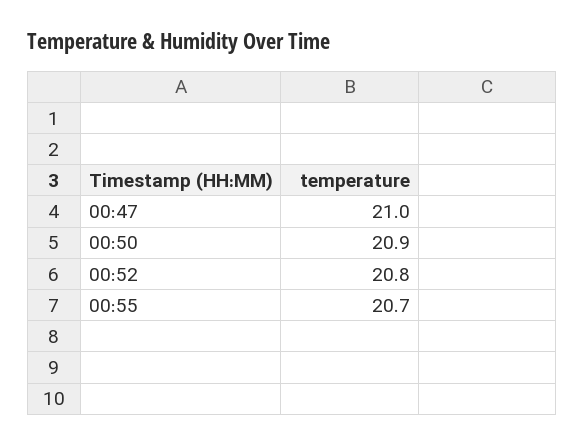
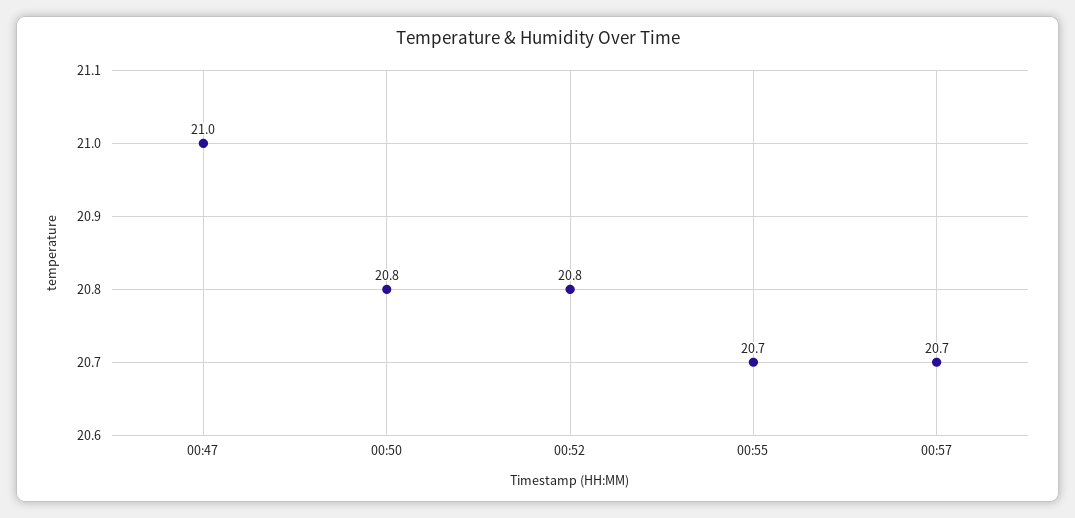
00:50: 20.9 -> 20.8
00:57: none -> 20.7

